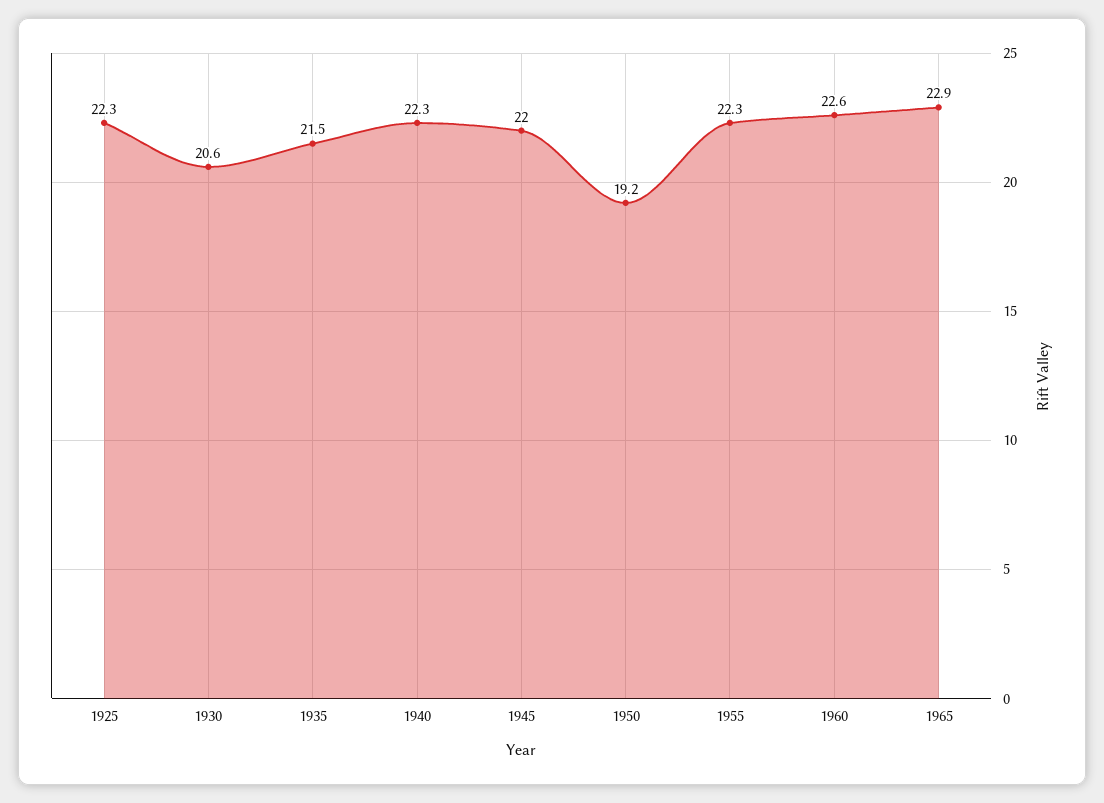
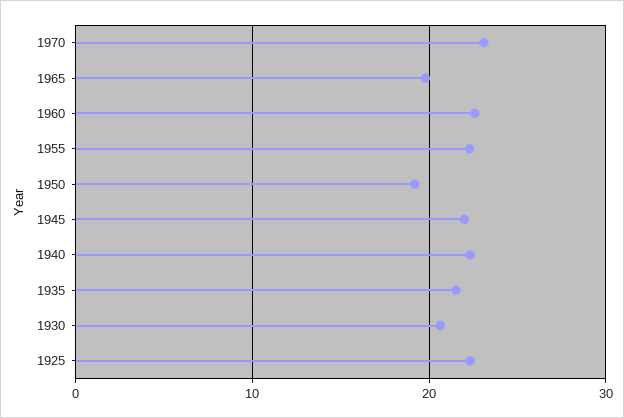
1965: 22.9 -> 20
1970: none -> 23

